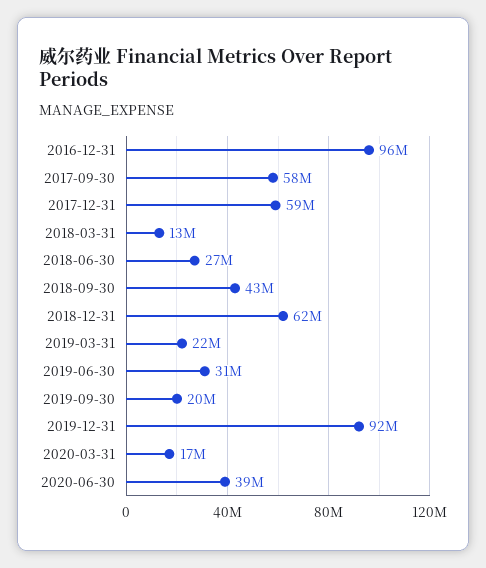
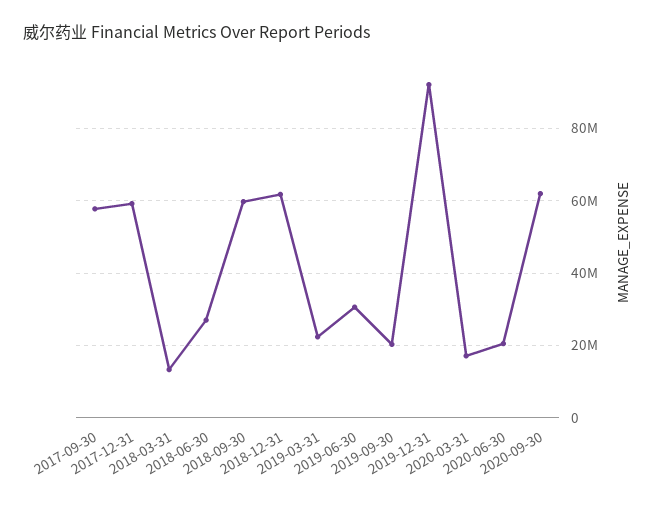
2016-12-31: 96000000 -> none
2018-09-30: 43000000 -> 60000000
2020-06-30: 39000000 -> 20000000
2020-09-30: none -> 62000000

